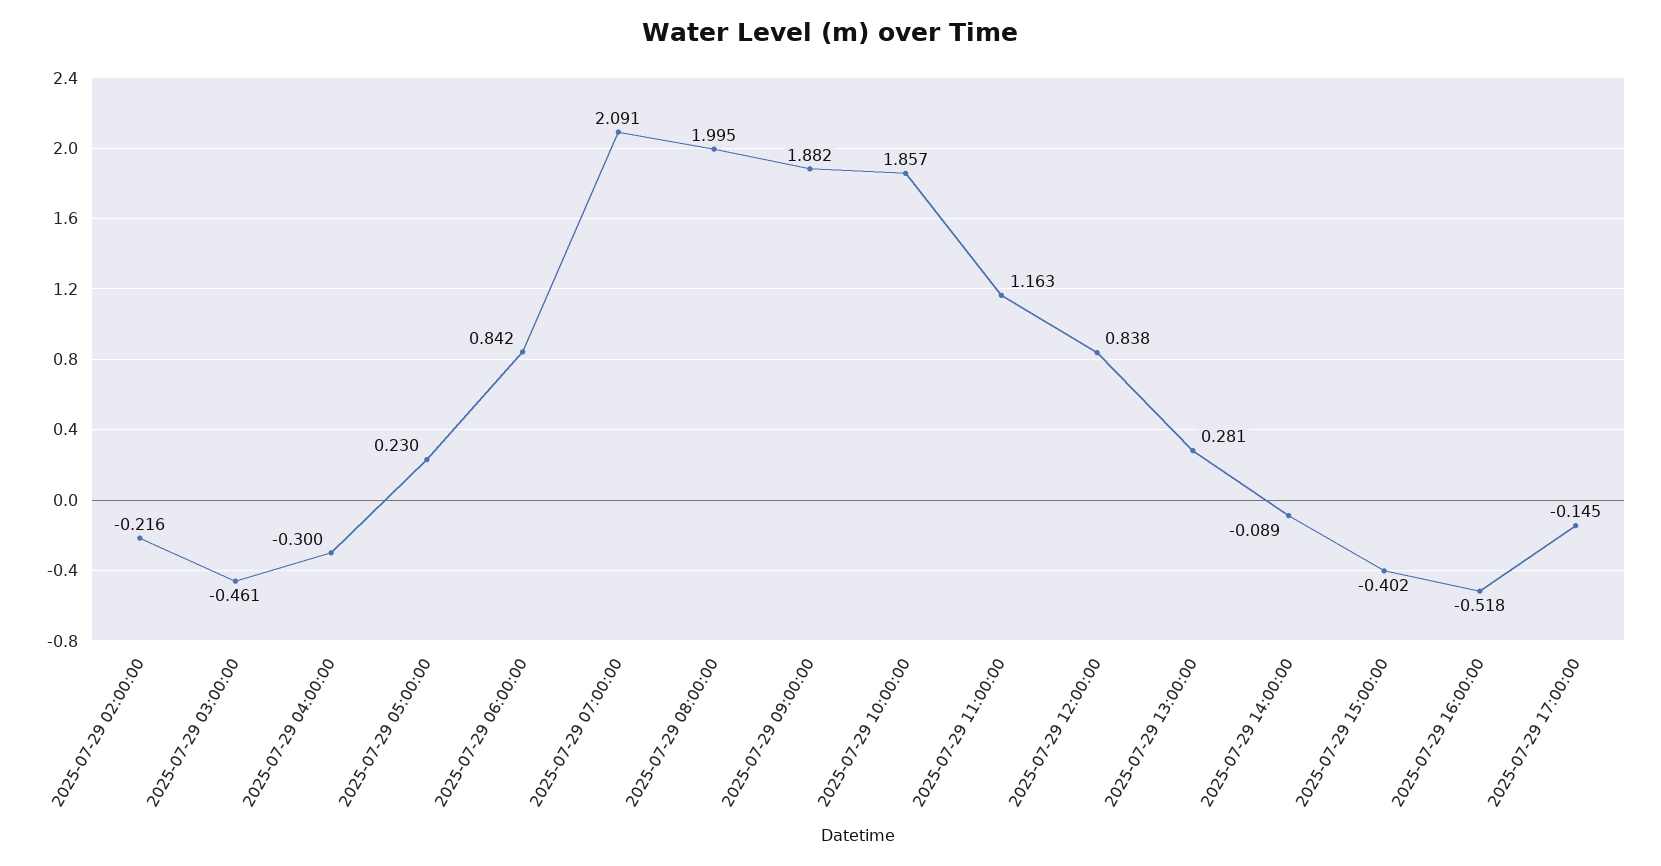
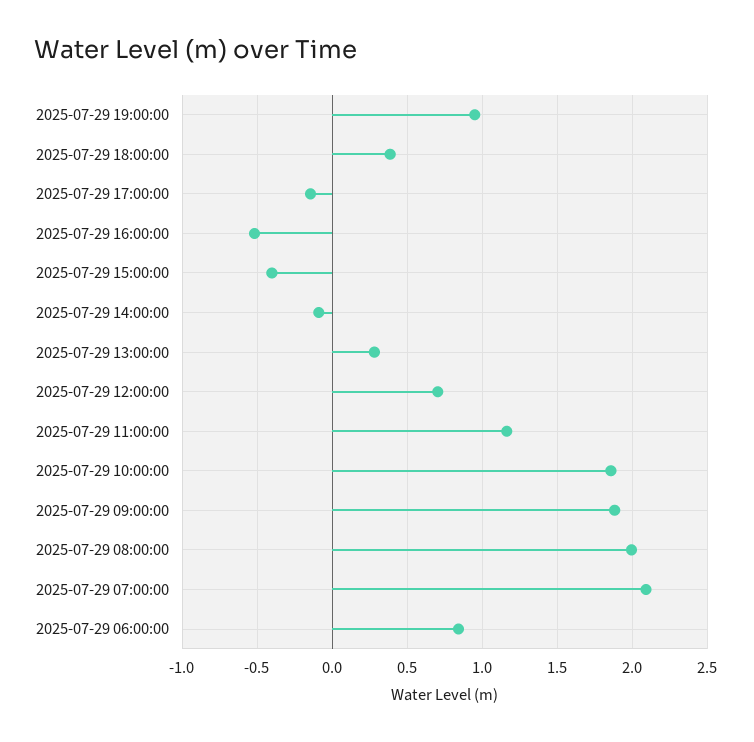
2025-07-29 02:00:00: -0.216 -> none
2025-07-29 03:00:00: -0.461 -> none
2025-07-29 04:00:00: -0.3 -> none
2025-07-29 05:00:00: 0.23 -> none
2025-07-29 12:00:00: 0.838 -> 0.7
2025-07-29 19:00:00: none -> 0.95
2025-07-29 18:00:00: none -> 0.4

